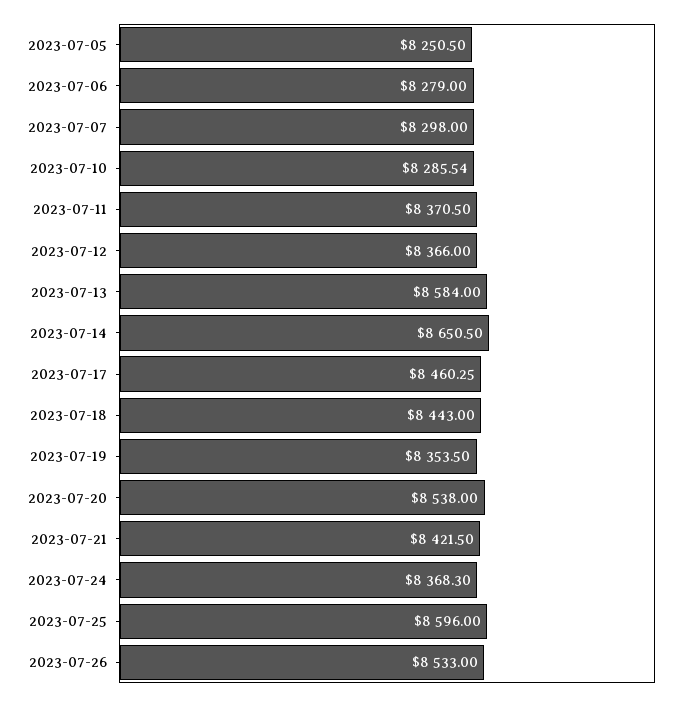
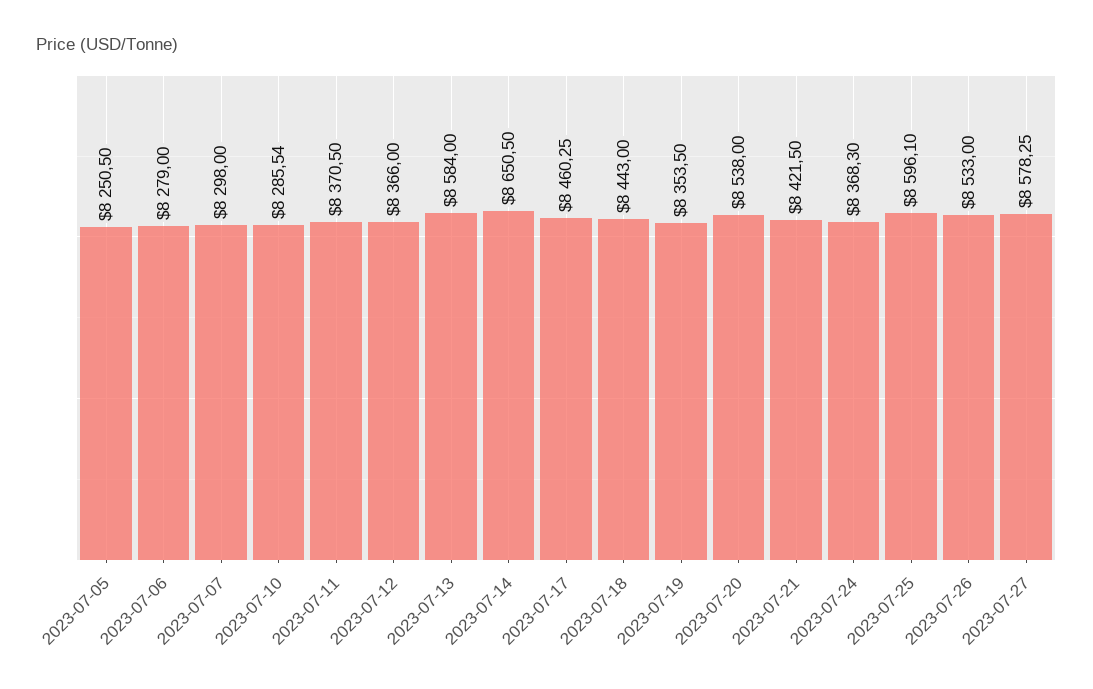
2023-07-25: 8596 -> 8596.1
2023-07-27: none -> 8578.25

